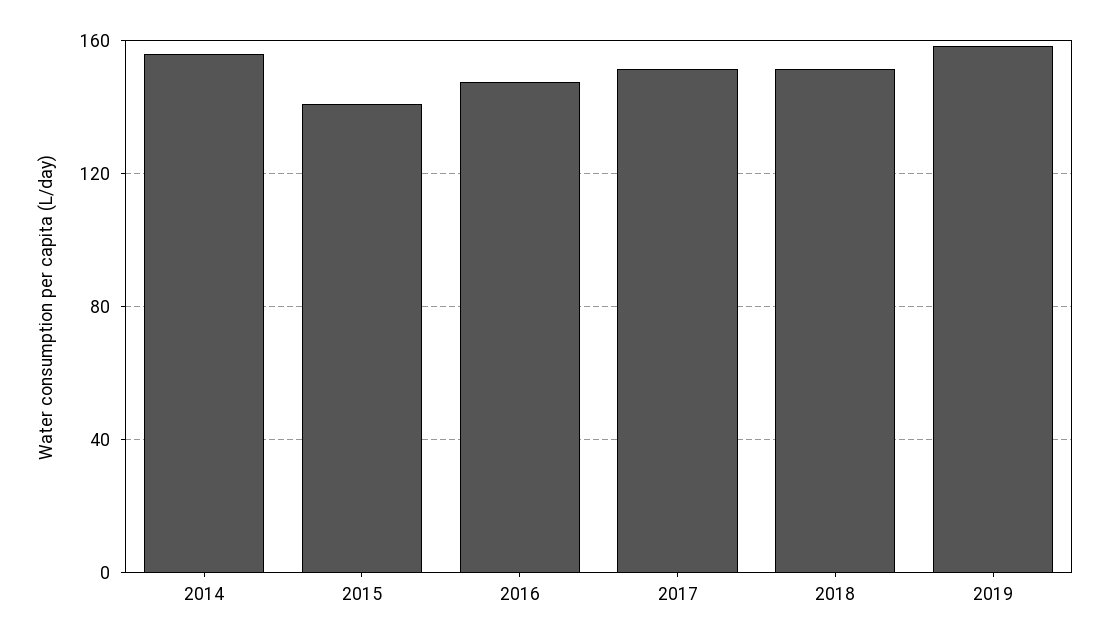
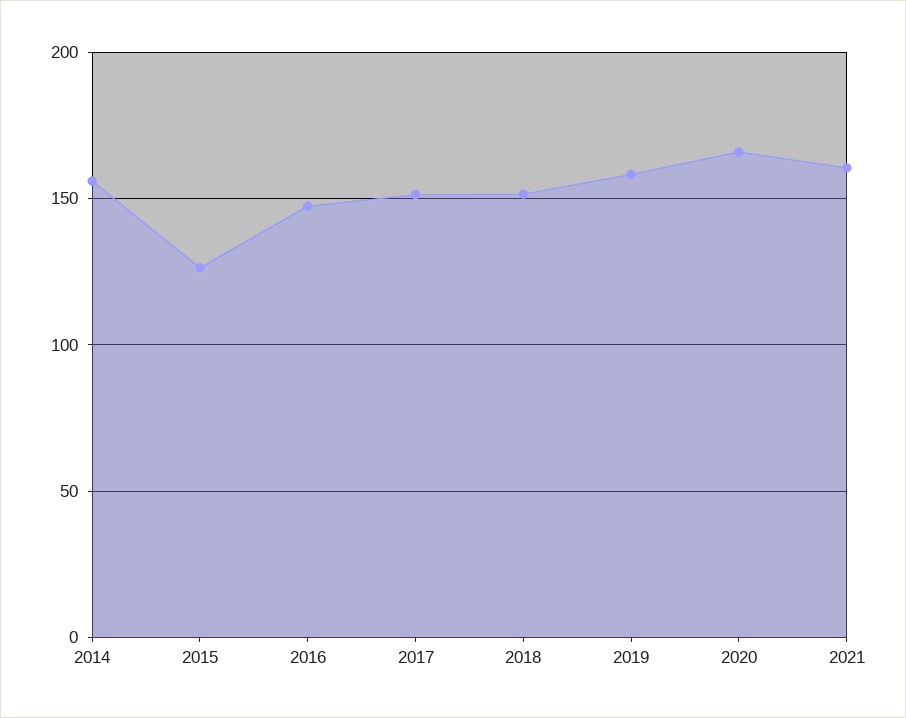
2015: 140 -> 125
2020: none -> 165
2021: none -> 160

